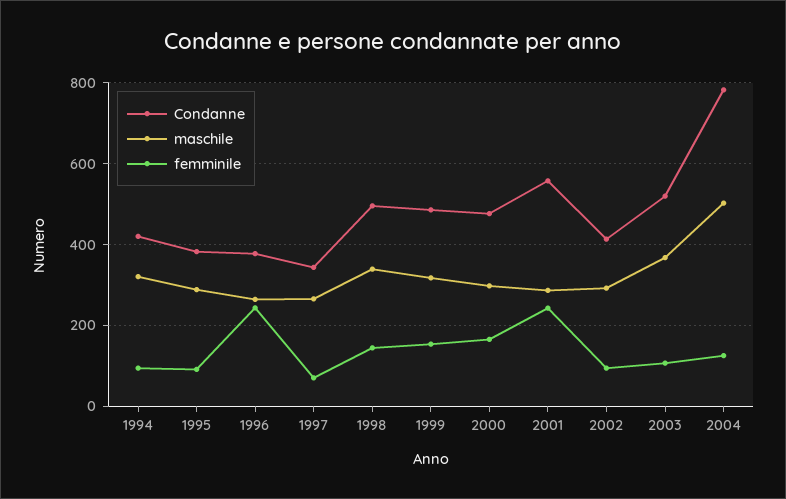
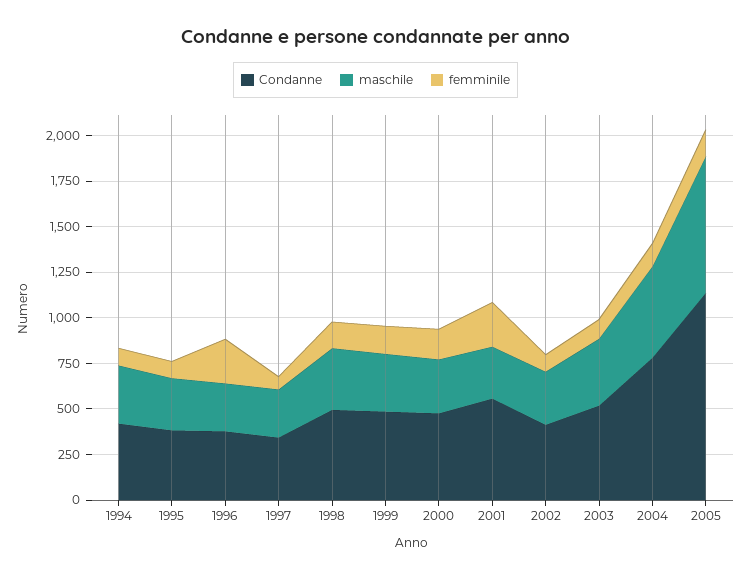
Condanne, 2005: none -> 1150
maschile, 2005: none -> 750
femminile, 2005: none -> 150

